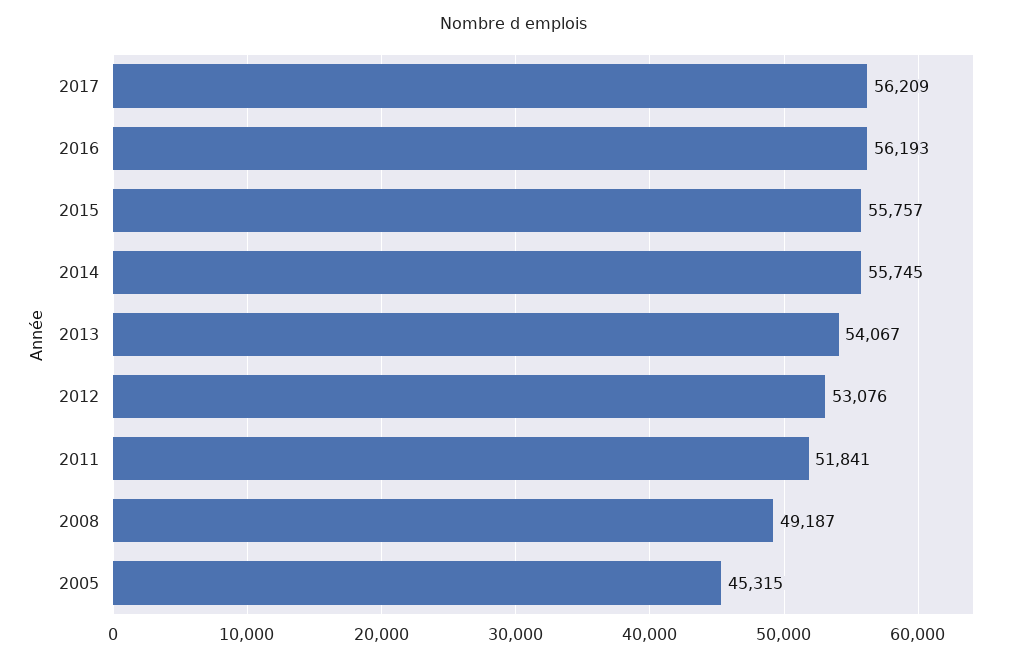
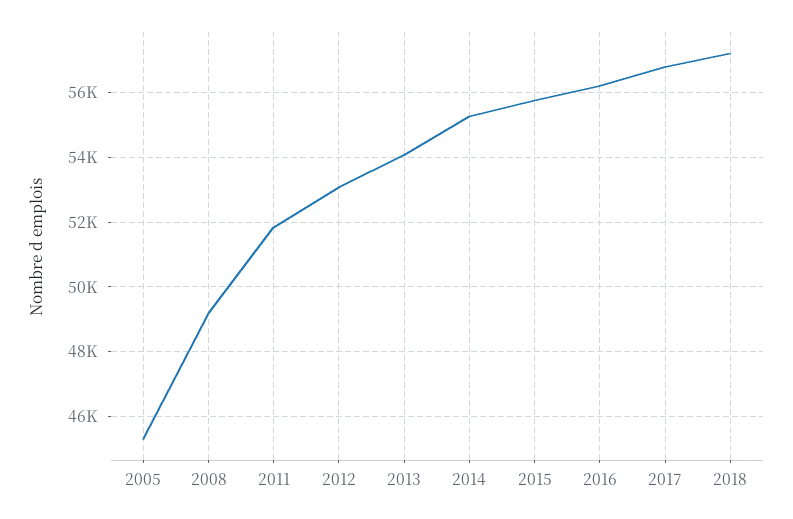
2017: 56209 -> 56800
2014: 55745 -> 55200
2018: none -> 57200

